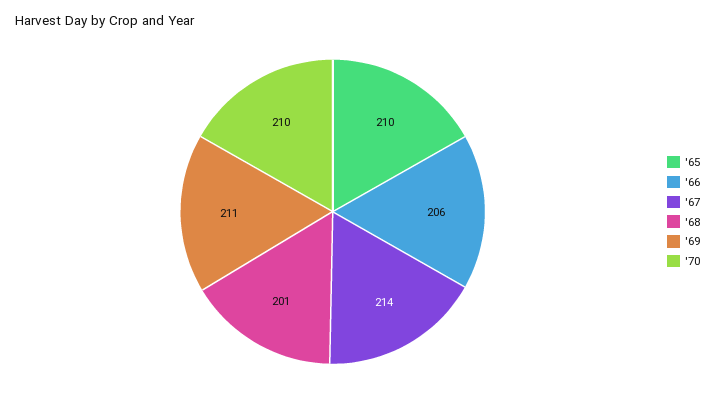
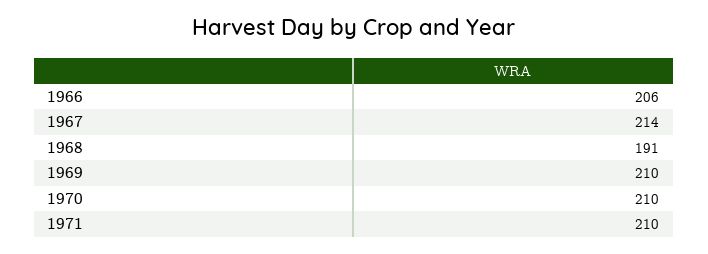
'65: 210 -> none
'68: 201 -> 191
'69: 211 -> 210
1971: none -> 210

